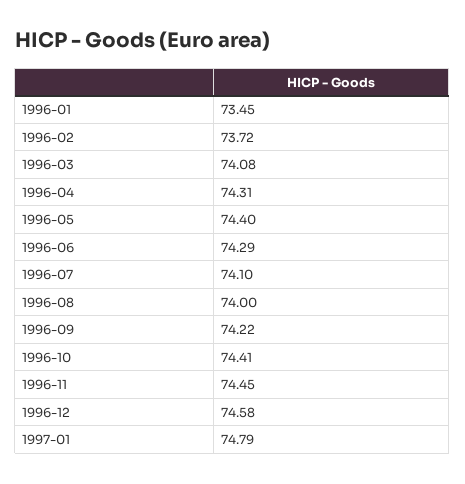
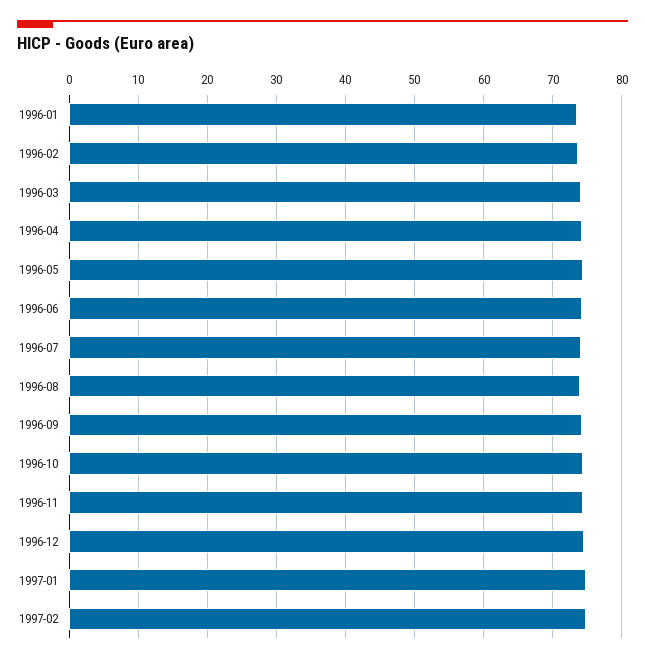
1997-02: none -> 75

